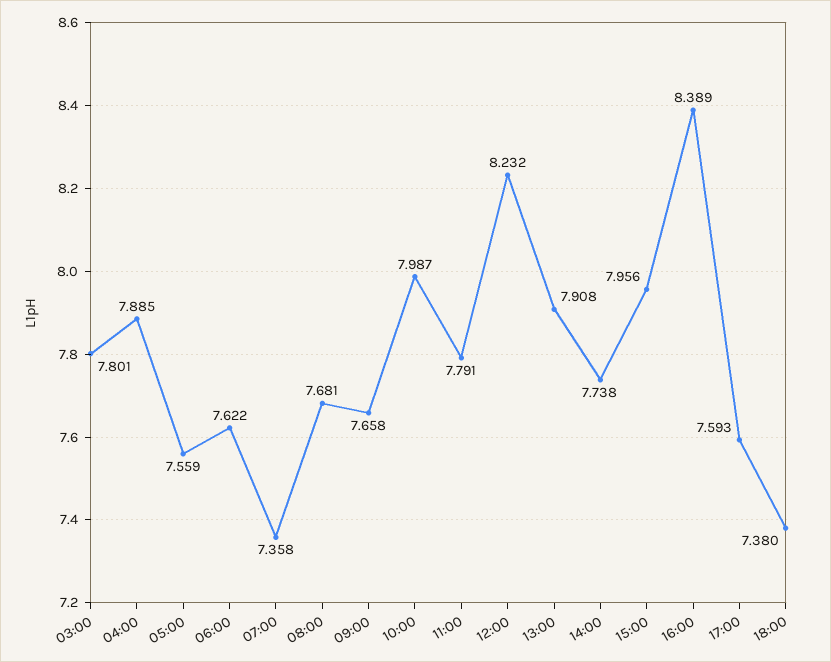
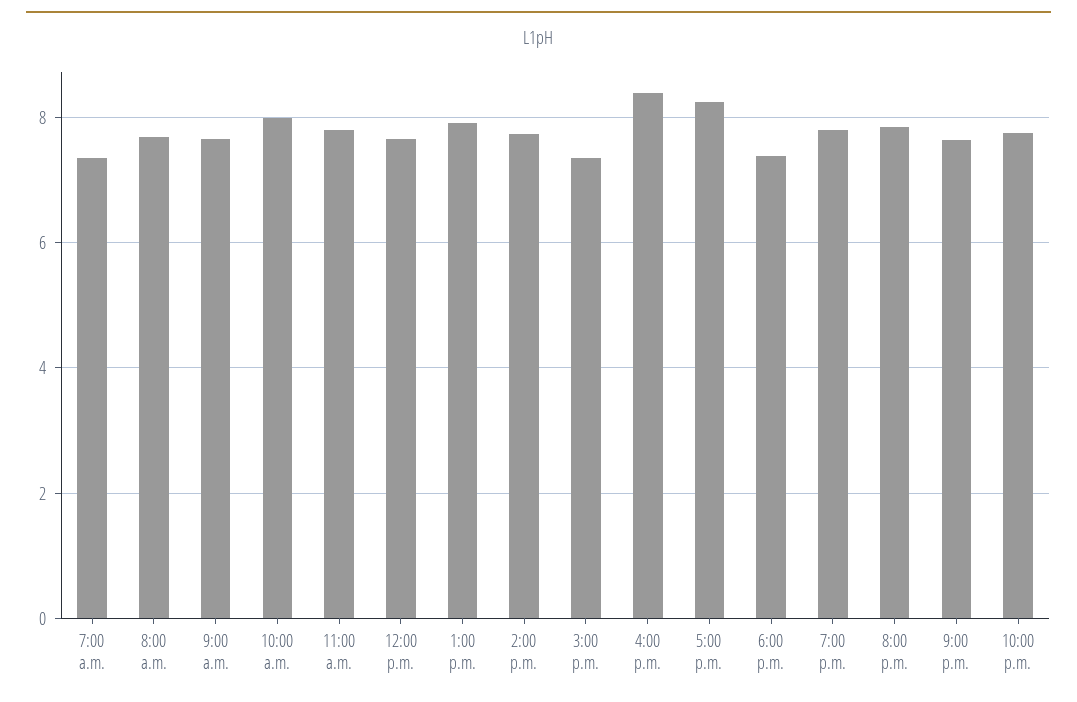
03:00: 7.801 -> none
04:00: 7.885 -> none
05:00: 7.559 -> none
06:00: 7.622 -> none
12:00: 8.232 -> 7.6
15:00: 7.956 -> 7.4
17:00: 7.593 -> 8.2
7:00 p.m.: none -> 7.8
8:00 p.m.: none -> 7.8
9:00 p.m.: none -> 7.6
10:00 p.m.: none -> 7.8

